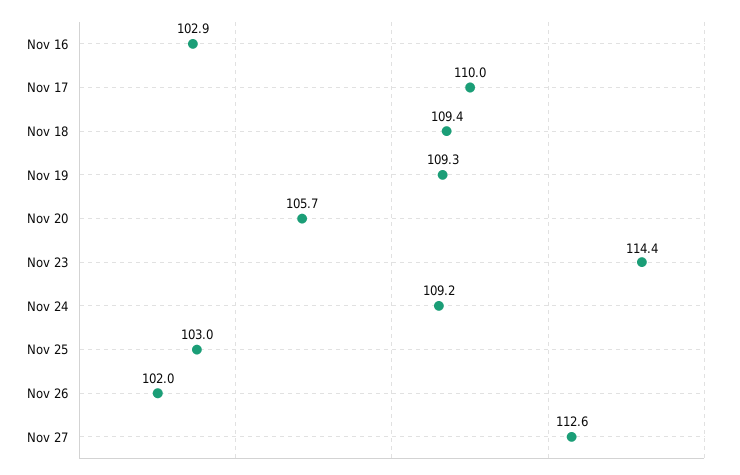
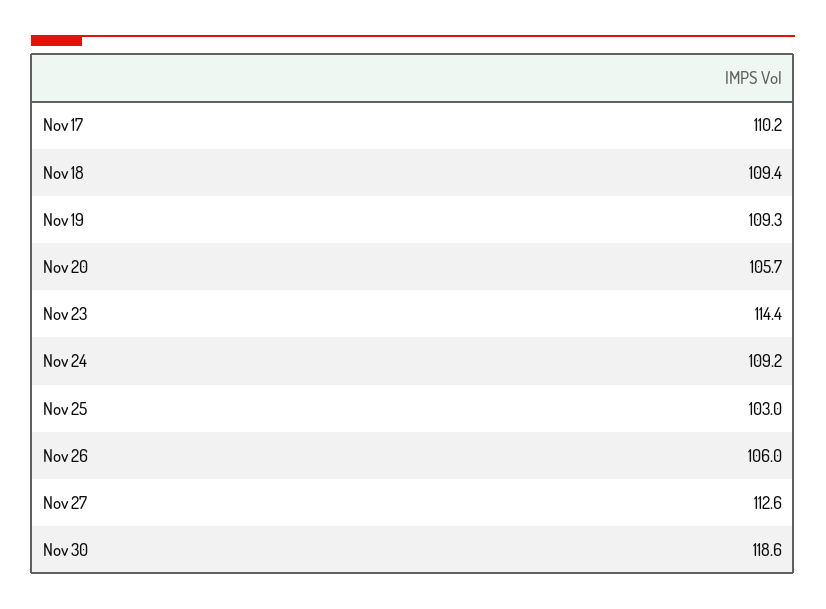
Nov 16: 102.9 -> none
Nov 17: 110 -> 110.2
Nov 26: 102 -> 106
Nov 30: none -> 118.6

